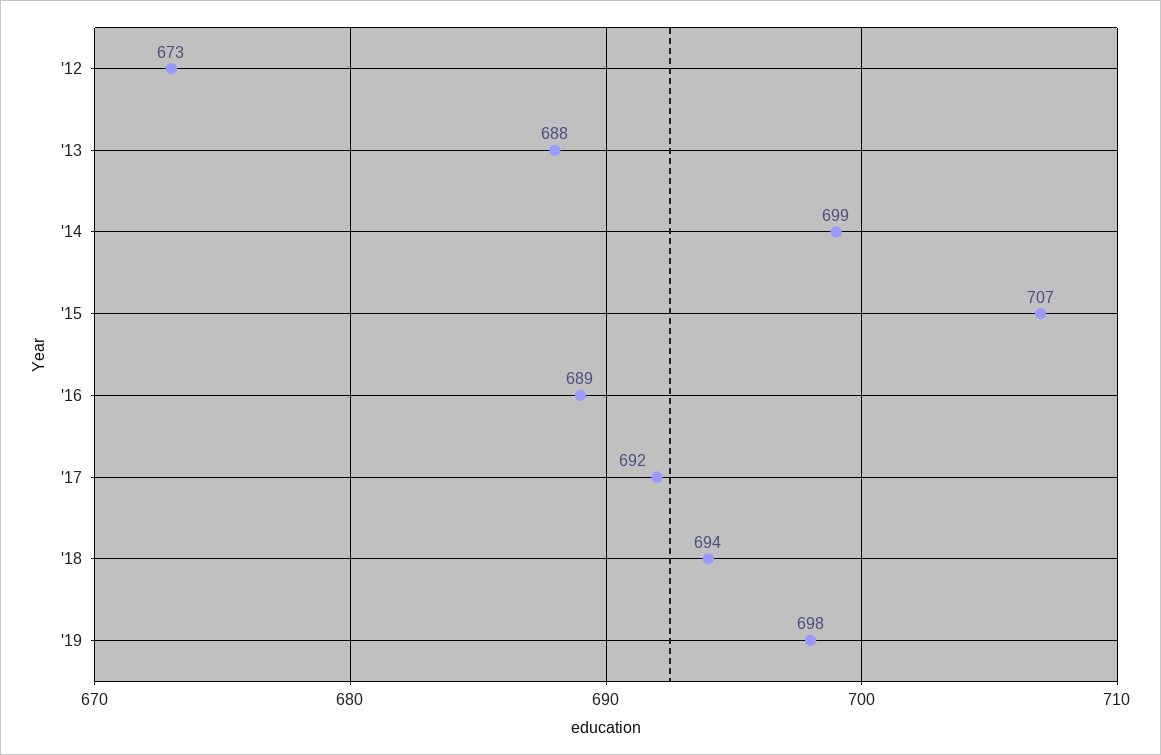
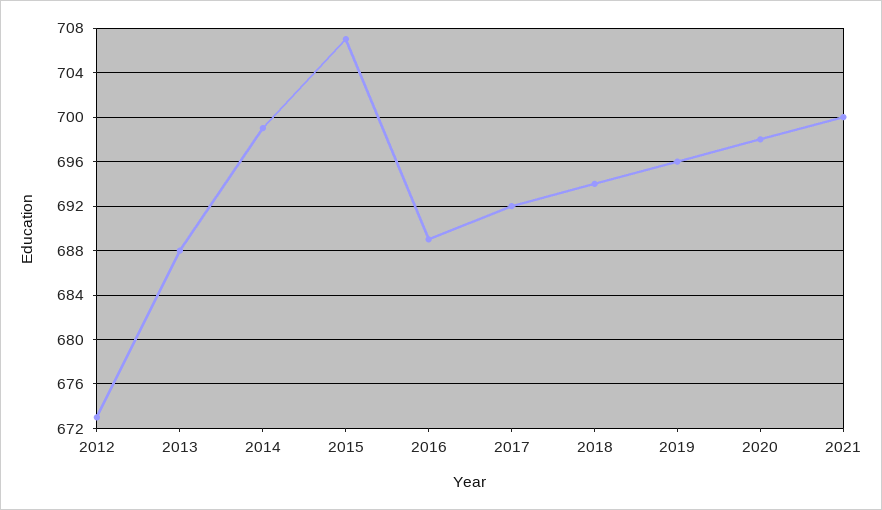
'19: 698 -> 696
2020: none -> 698
2021: none -> 700

